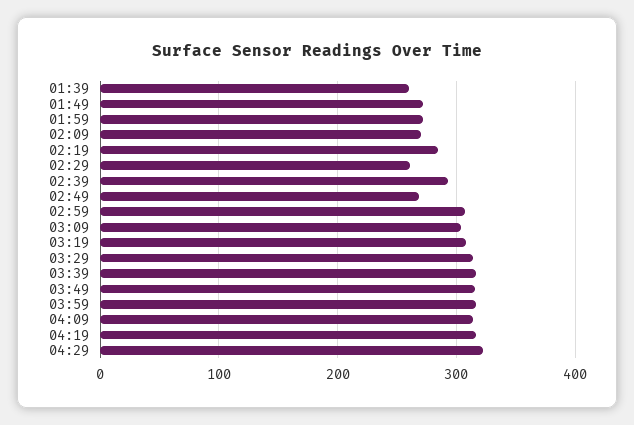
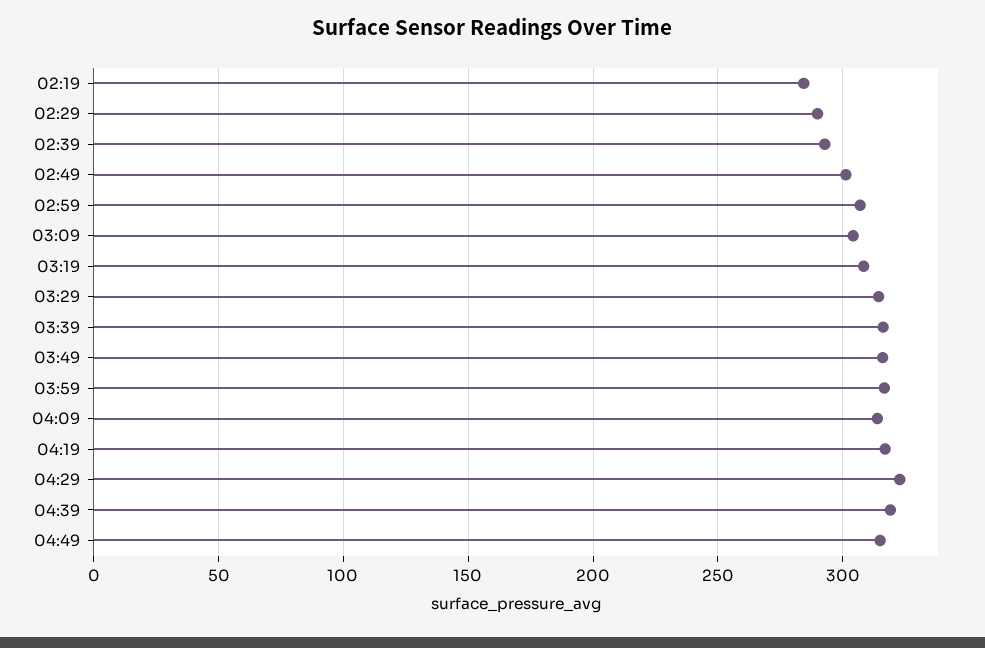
01:39: 260 -> none
01:49: 270 -> none
01:59: 270 -> none
02:09: 270 -> none
02:29: 260 -> 290
02:49: 270 -> 300
04:39: none -> 320
04:49: none -> 315

